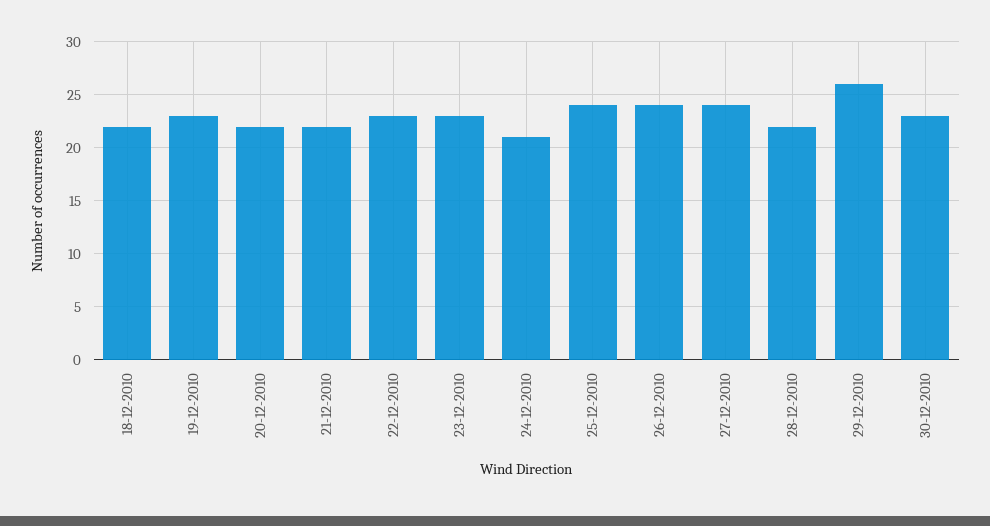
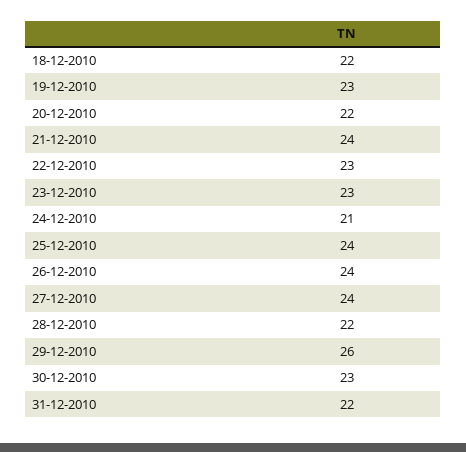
21-12-2010: 22 -> 24
31-12-2010: none -> 22

